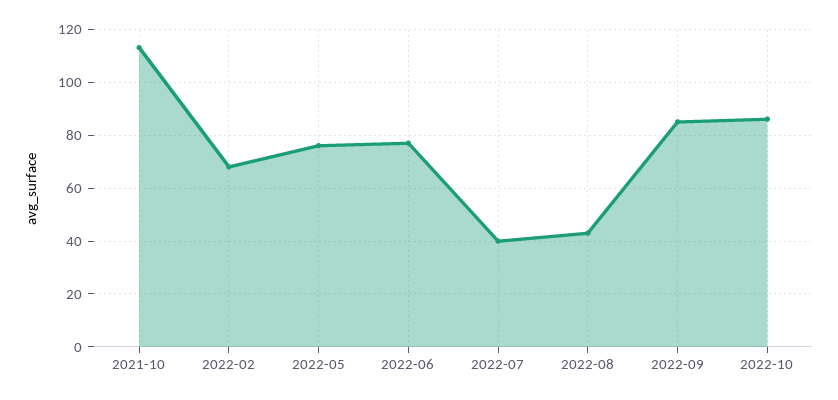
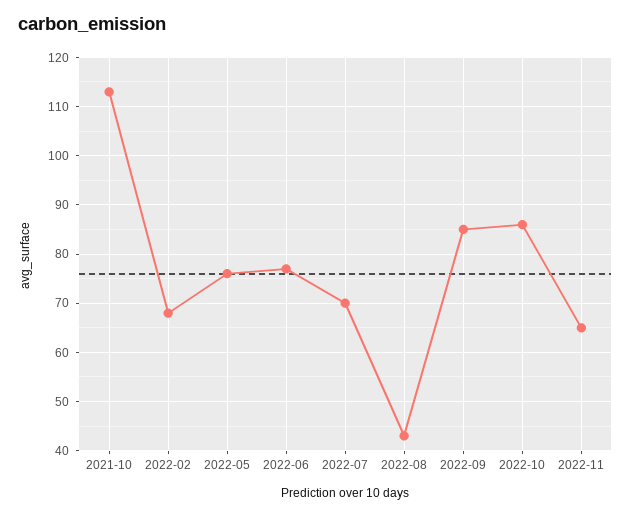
2022-07: 40 -> 70
2022-11: none -> 65

